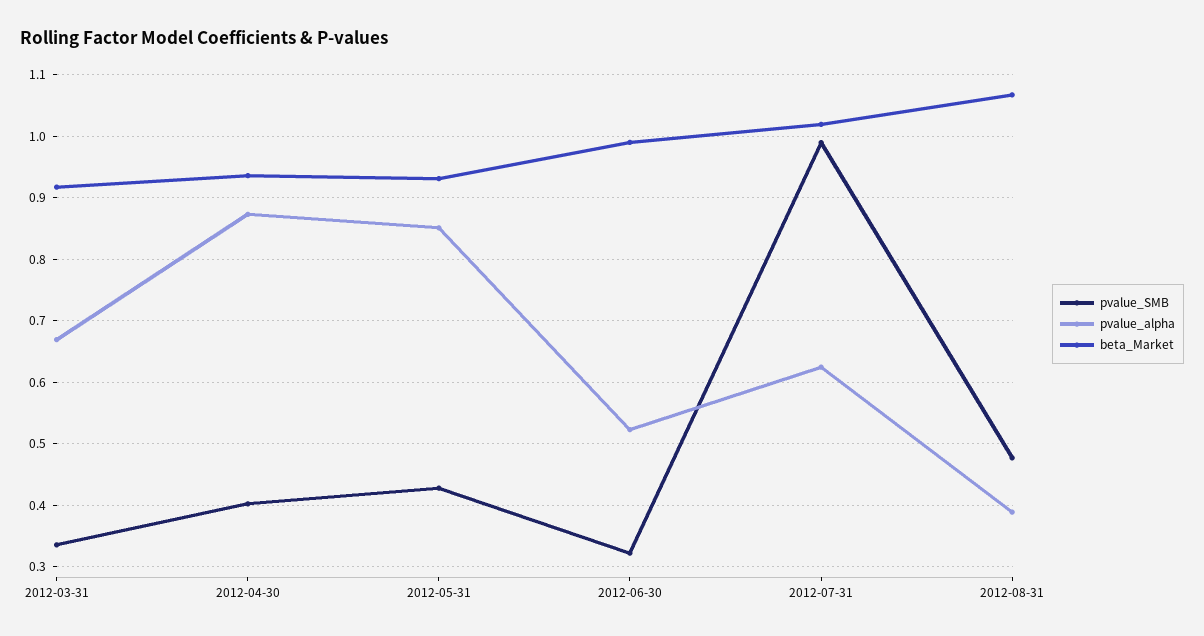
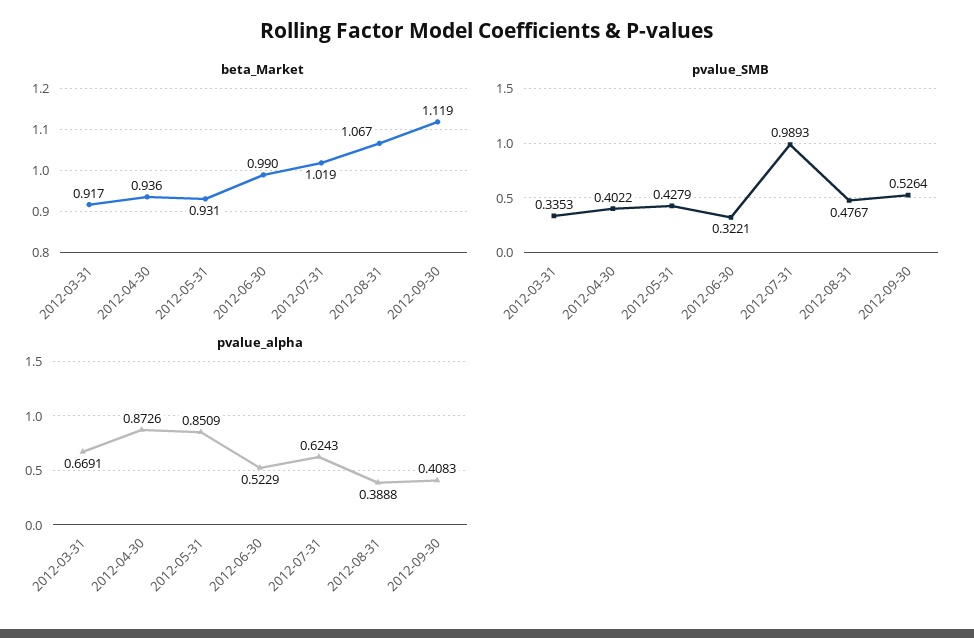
beta_Market, 2012-09-30: none -> 1.119
pvalue_SMB, 2012-09-30: none -> 0.5264
pvalue_alpha, 2012-09-30: none -> 0.4083

